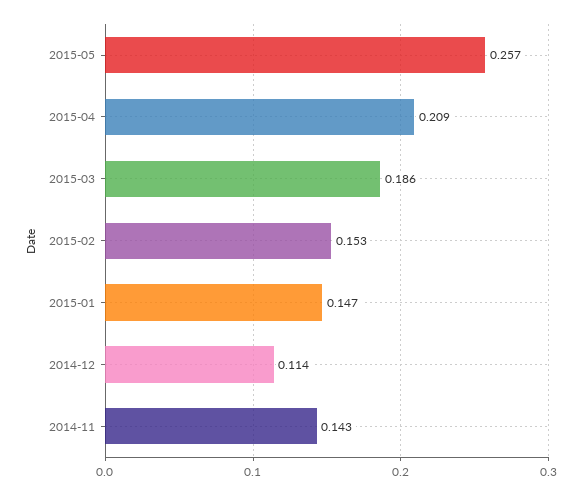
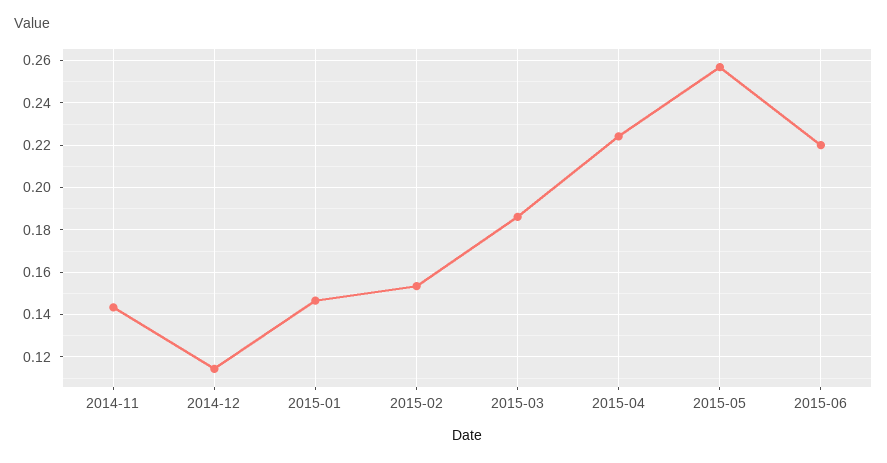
2015-04: 0.209 -> 0.225
2015-06: none -> 0.22

